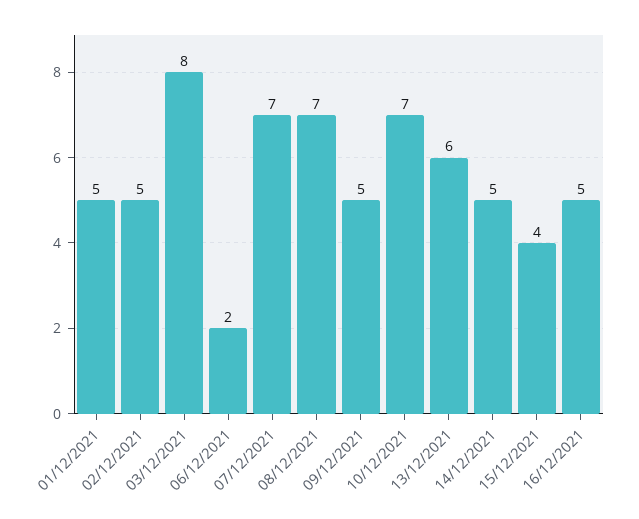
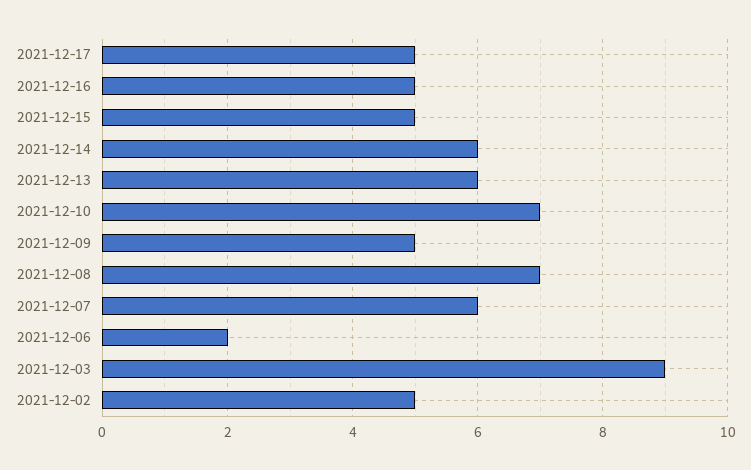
01/12/2021: 5 -> none
03/12/2021: 8 -> 9
07/12/2021: 7 -> 6
14/12/2021: 5 -> 6
15/12/2021: 4 -> 5
2021-12-17: none -> 5

